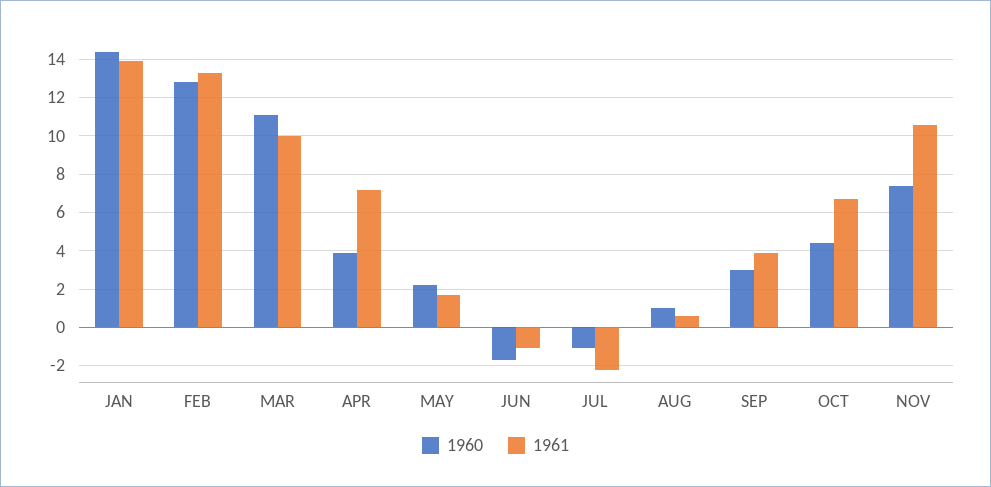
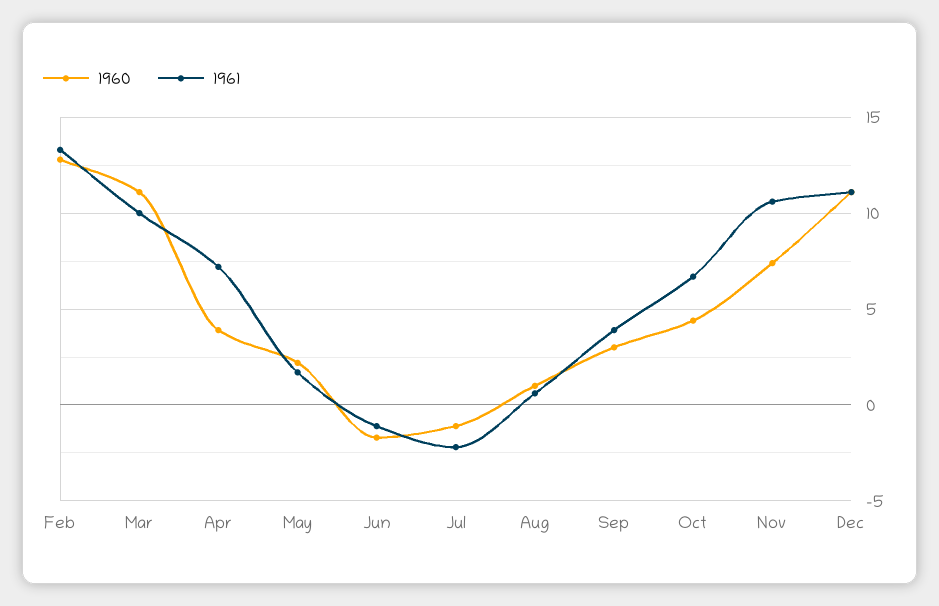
1960, JAN: 14.5 -> none
1961, JAN: 14 -> none
1960, Dec: none -> 11
1961, Dec: none -> 11

